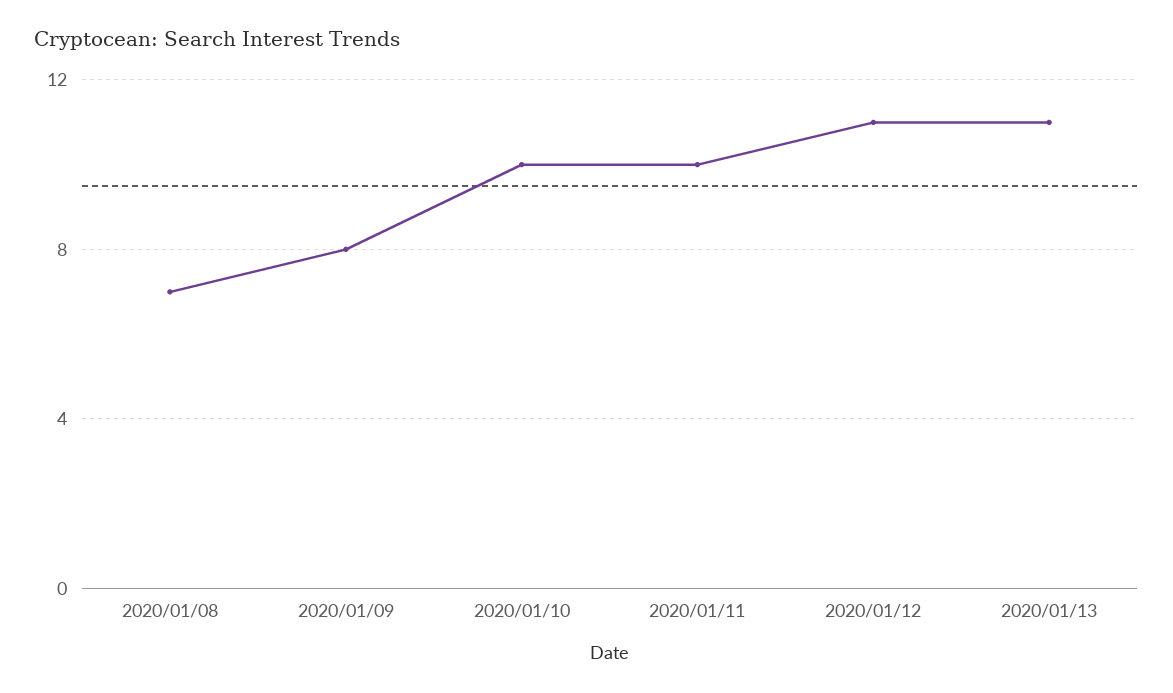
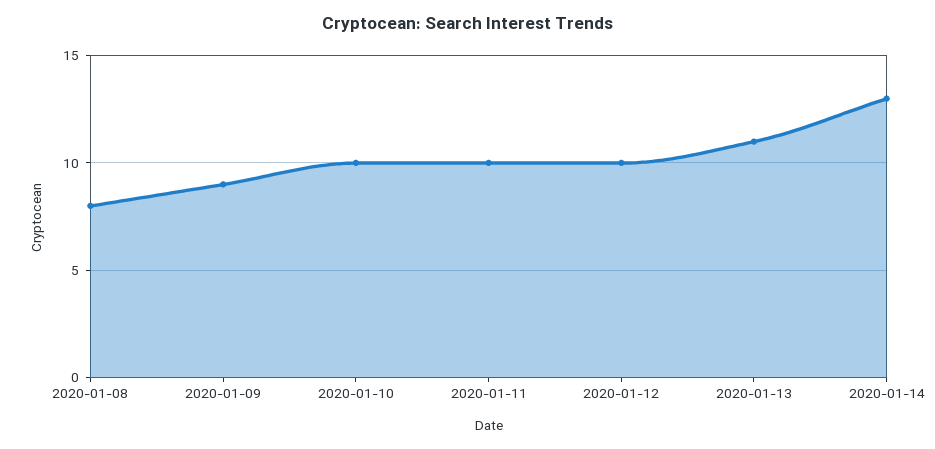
2020/01/08: 7 -> 8
2020/01/09: 8 -> 9
2020/01/12: 11 -> 10
2020-01-14: none -> 13

